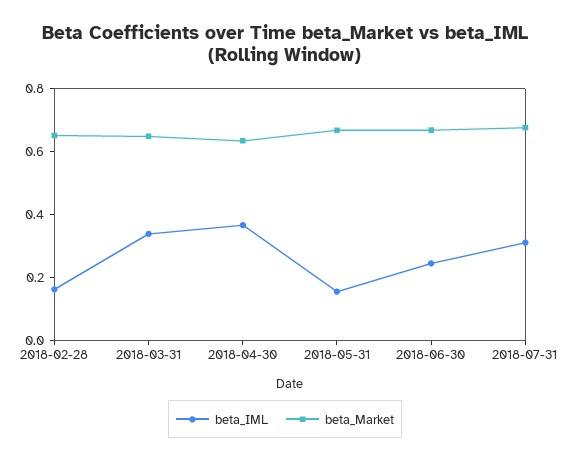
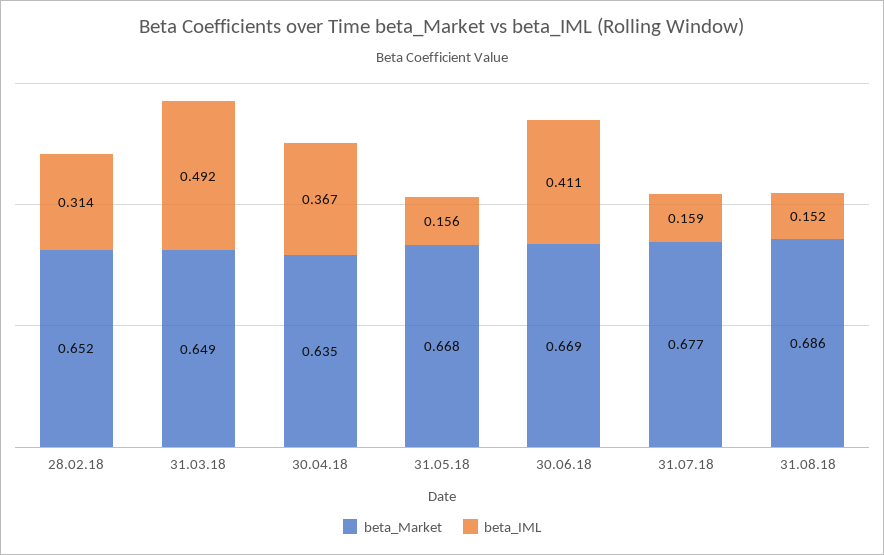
beta_IML, 2018-02-28: 0.15 -> 0.314
beta_IML, 2018-03-31: 0.35 -> 0.492
beta_IML, 2018-06-30: 0.25 -> 0.411
beta_IML, 2018-07-31: 0.3 -> 0.159
beta_Market, 31.08.18: none -> 0.686
beta_IML, 31.08.18: none -> 0.152

